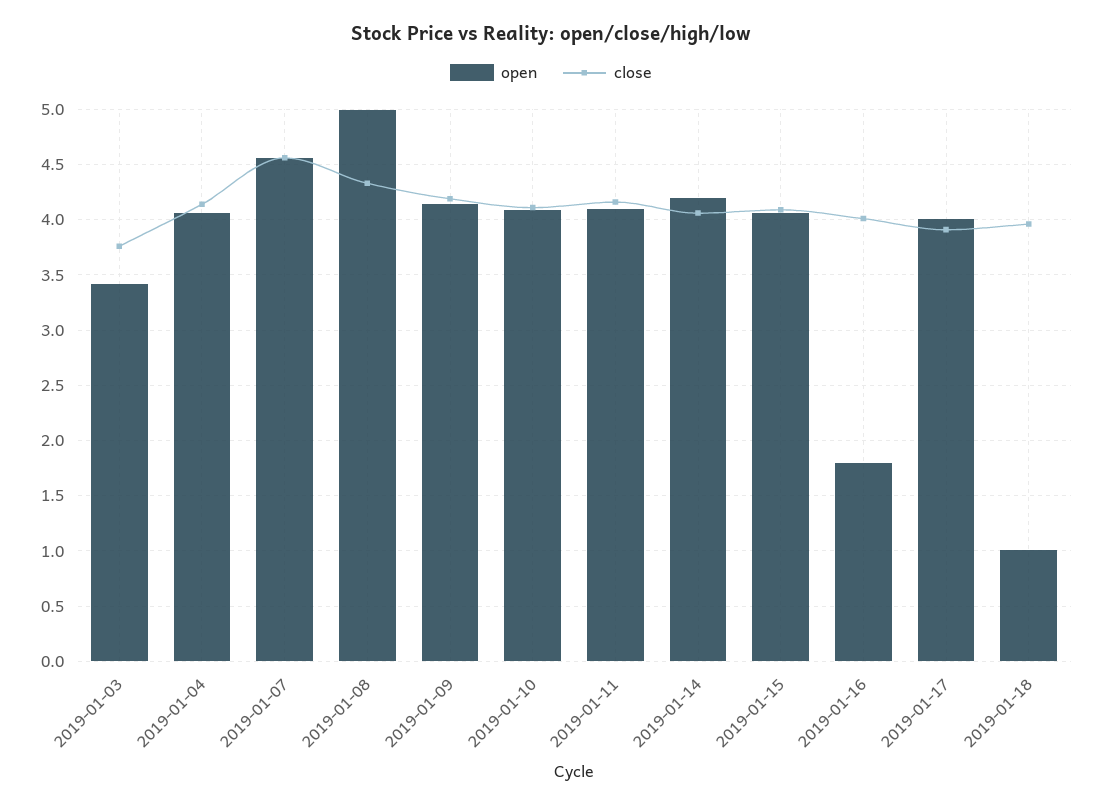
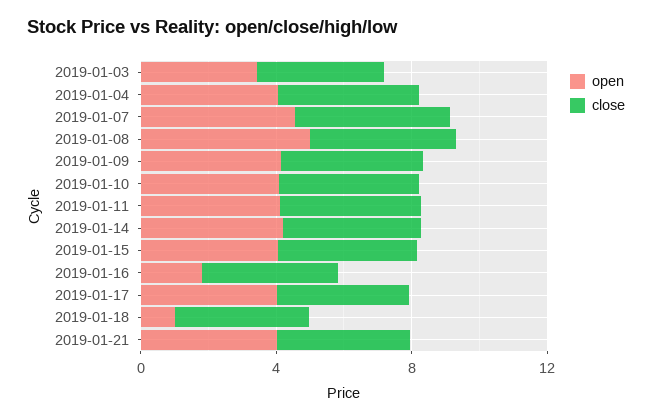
open, 2019-01-21: none -> 4
close, 2019-01-21: none -> 4

